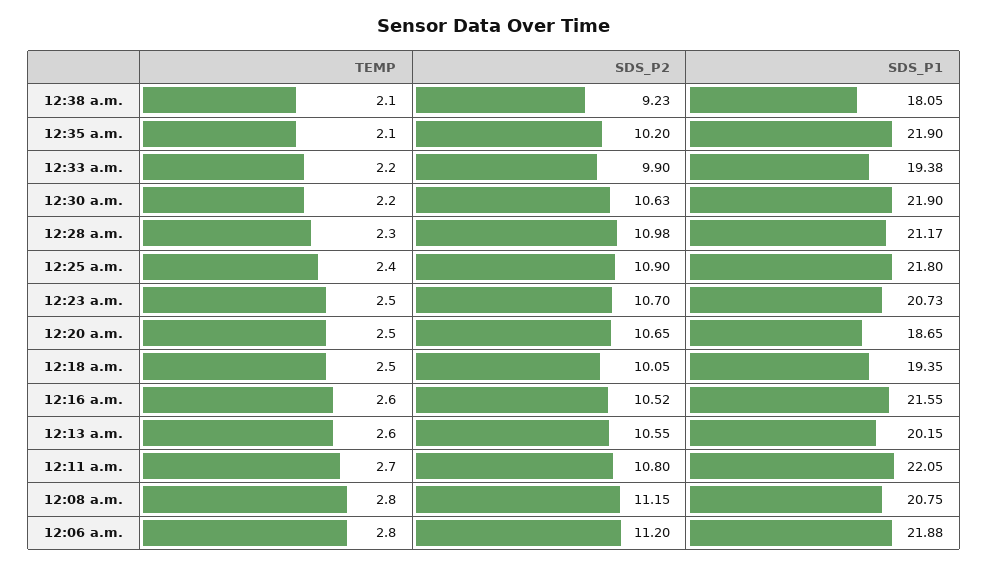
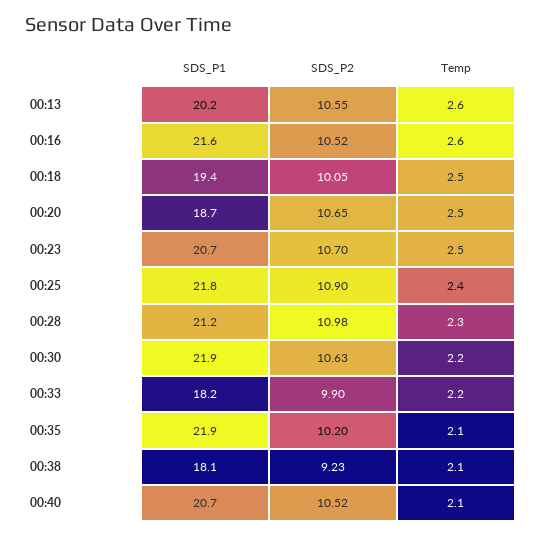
SDS_P1, 12:33 a.m.: 19.38 -> 18.2
TEMP, 12:11 a.m.: 2.7 -> none
SDS_P2, 12:11 a.m.: 10.8 -> none
SDS_P1, 12:11 a.m.: 22.05 -> none
TEMP, 12:08 a.m.: 2.8 -> none
SDS_P2, 12:08 a.m.: 11.15 -> none
SDS_P1, 12:08 a.m.: 20.75 -> none
TEMP, 12:06 a.m.: 2.8 -> none
SDS_P2, 12:06 a.m.: 11.2 -> none
SDS_P1, 12:06 a.m.: 21.88 -> none
SDS_P1, 00:40: none -> 20.7
SDS_P2, 00:40: none -> 10.52
TEMP, 00:40: none -> 2.1

